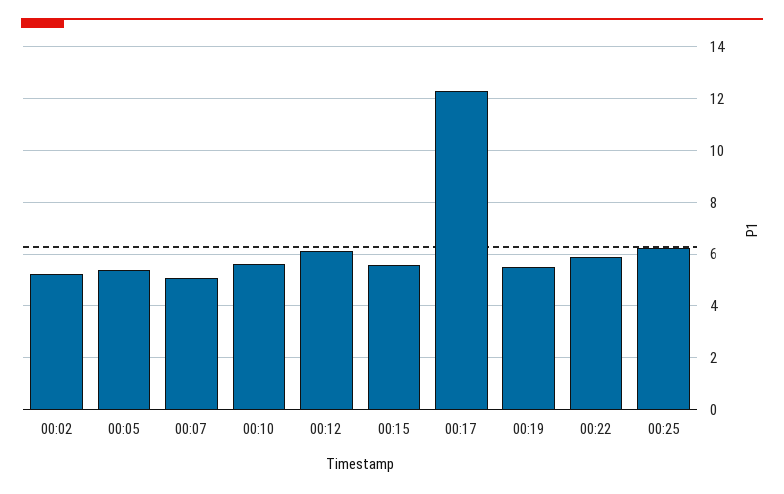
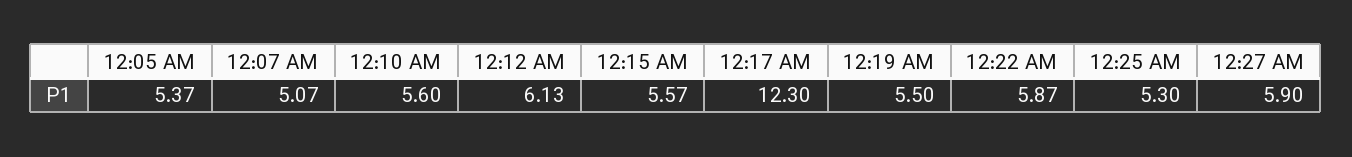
00:02: 5.25 -> none
00:25: 6.25 -> 5.3
12:27 AM: none -> 5.9

